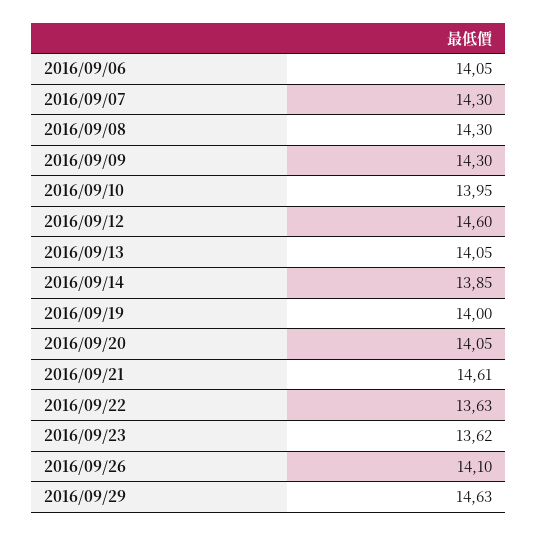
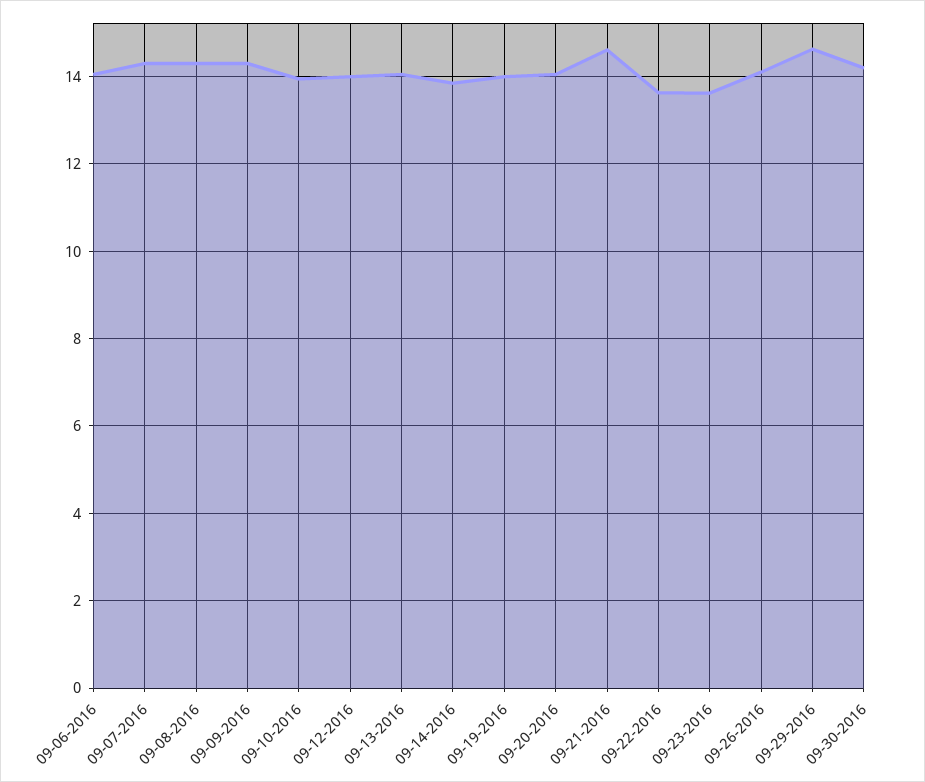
2016/09/12: 14.6 -> 14
09-30-2016: none -> 14.2

